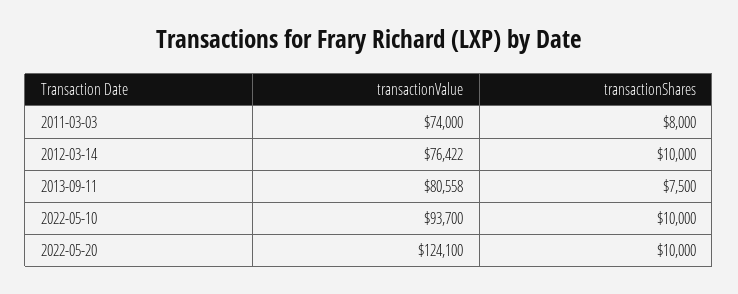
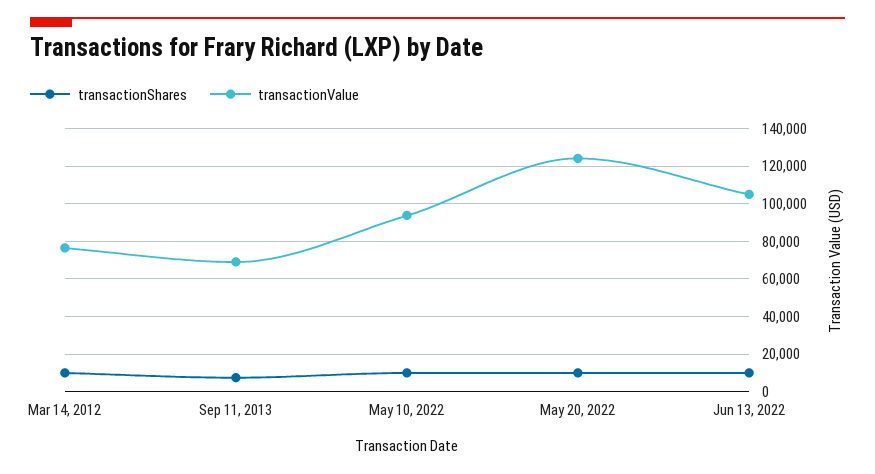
transactionValue, 2011-03-03: 74000 -> none
transactionShares, 2011-03-03: 8000 -> none
transactionValue, 2013-09-11: 80558 -> 70000
transactionShares, Jun 13, 2022: none -> 10000
transactionValue, Jun 13, 2022: none -> 105000

